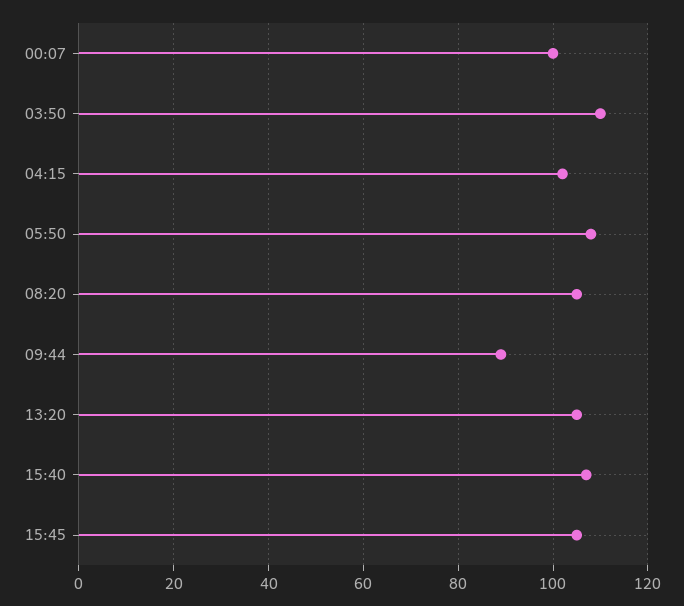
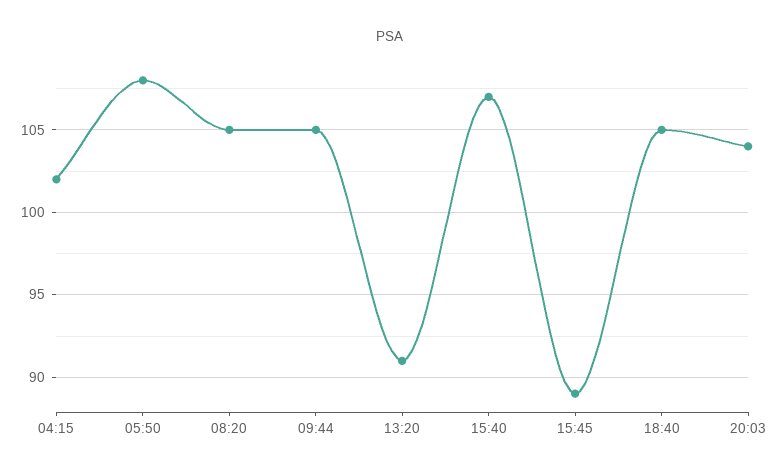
00:07: 100 -> none
03:50: 110 -> none
09:44: 90 -> 105
13:20: 105 -> 91
15:45: 105 -> 89
18:40: none -> 105
20:03: none -> 104

